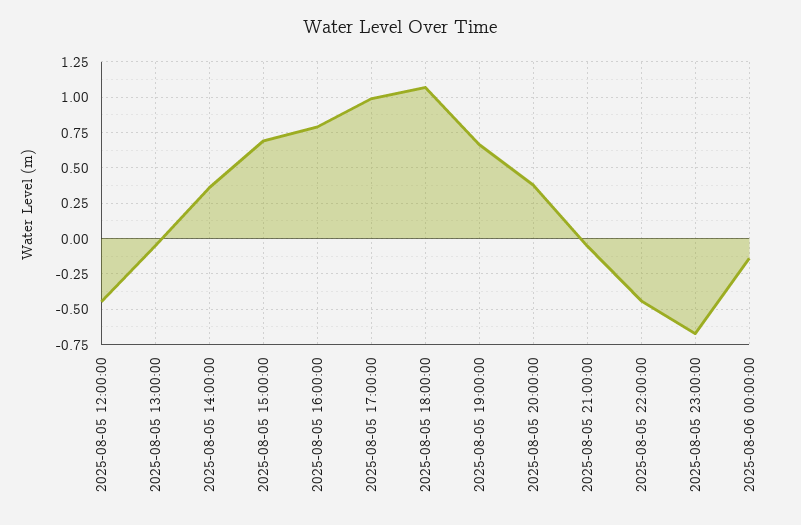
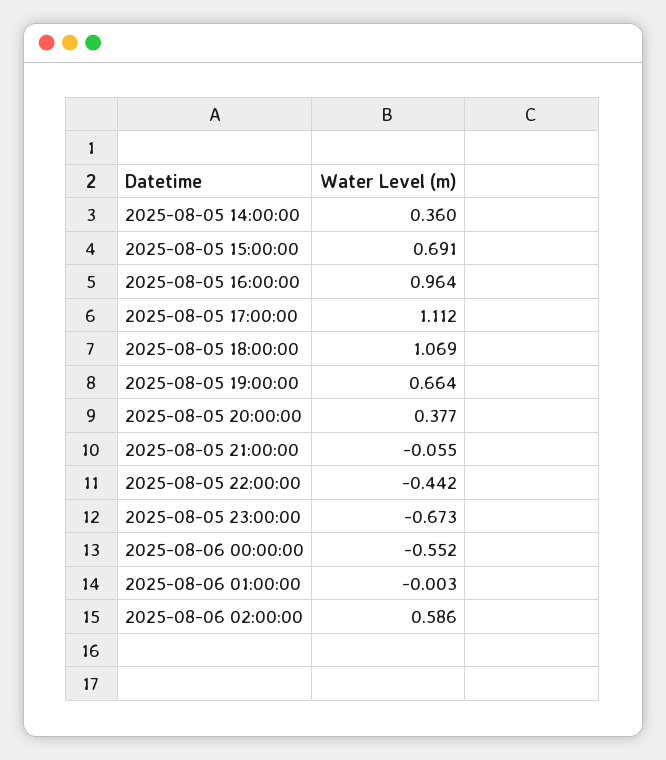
2025-08-05 12:00:00: -0.45 -> none
2025-08-05 13:00:00: -0.05 -> none
2025-08-05 16:00:00: 0.8 -> 0.964
2025-08-05 17:00:00: 1 -> 1.112
2025-08-06 00:00:00: -0.15 -> -0.552
2025-08-06 01:00:00: none -> -0.003
2025-08-06 02:00:00: none -> 0.586

